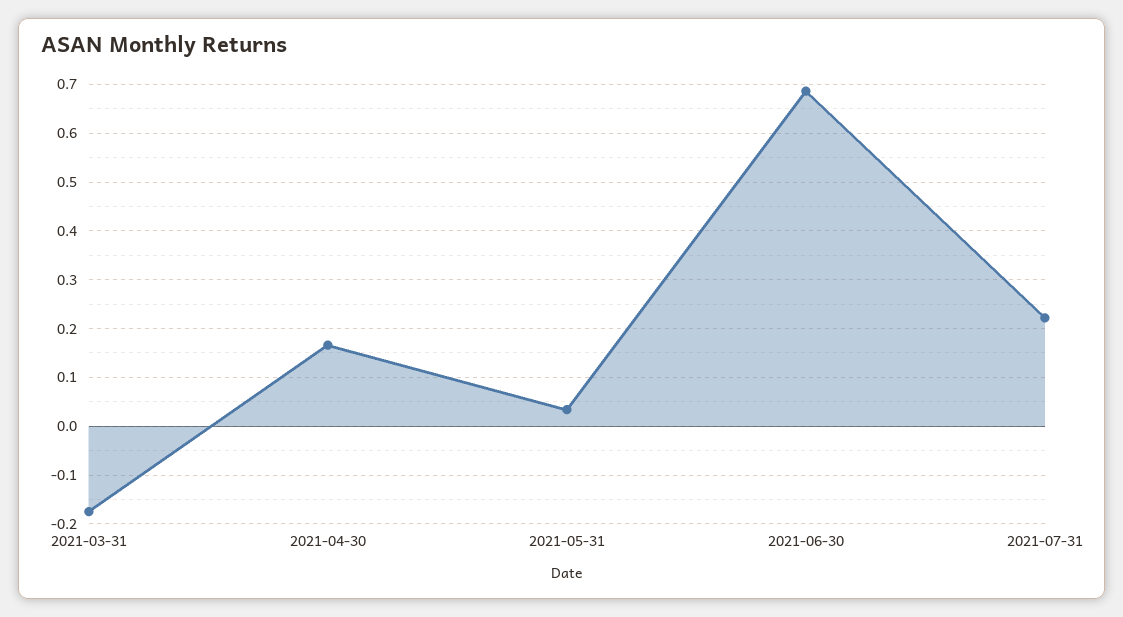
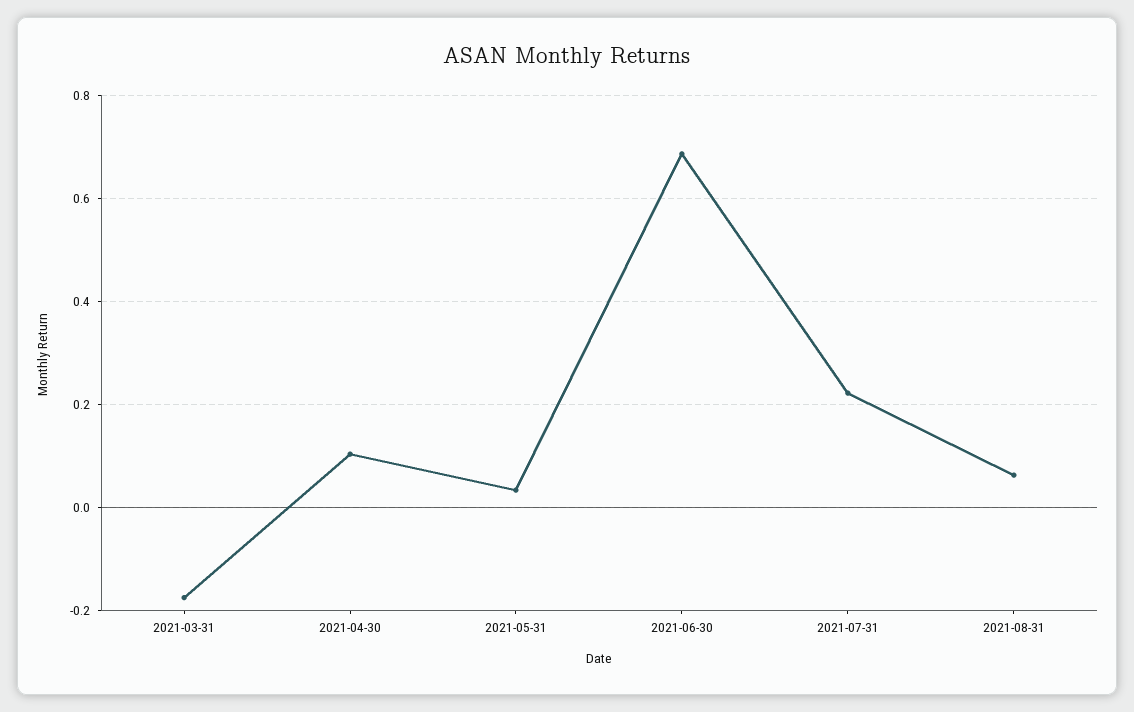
2021-04-30: 0.16 -> 0.1
2021-08-31: none -> 0.06

